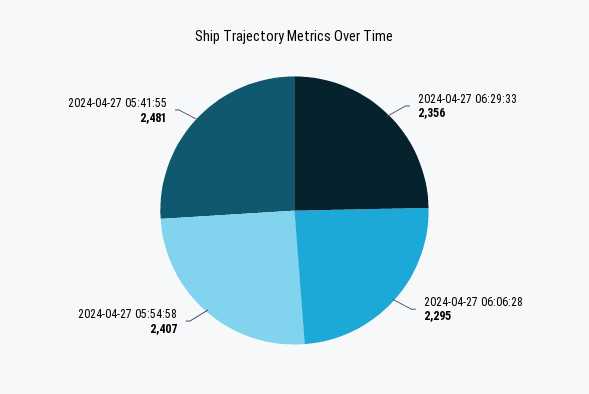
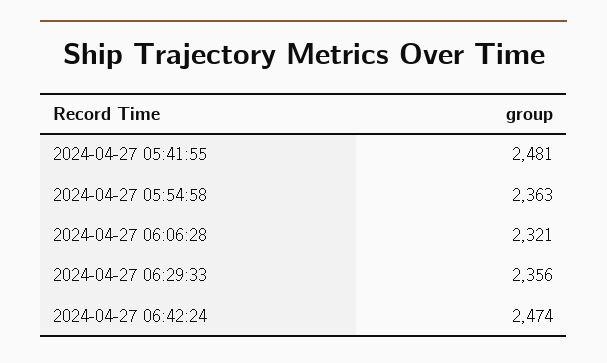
2024-04-27 06:06:28: 2295 -> 2321
2024-04-27 05:54:58: 2407 -> 2363
2024-04-27 06:42:24: none -> 2474

